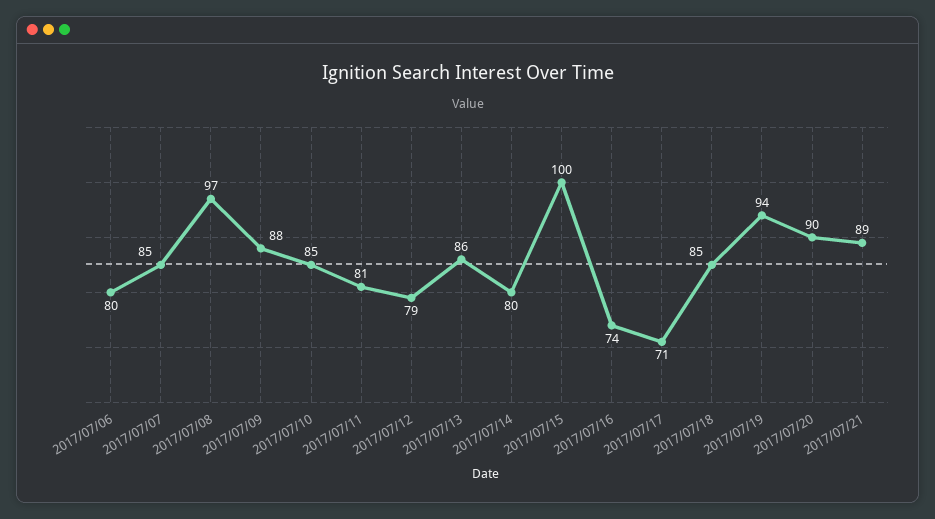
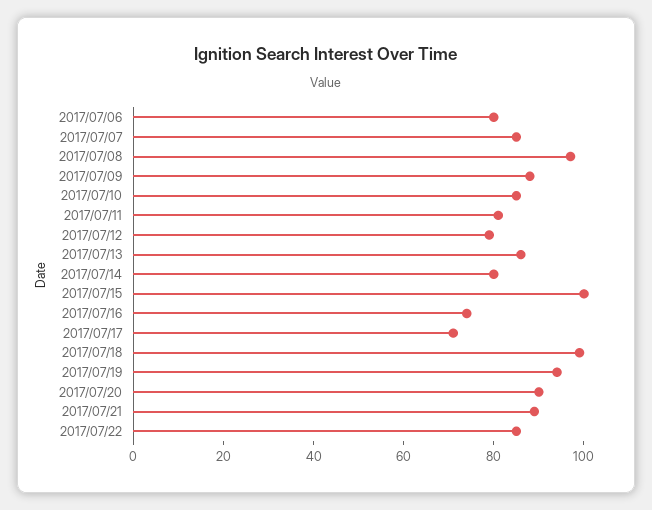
2017/07/18: 85 -> 100
2017/07/22: none -> 85

